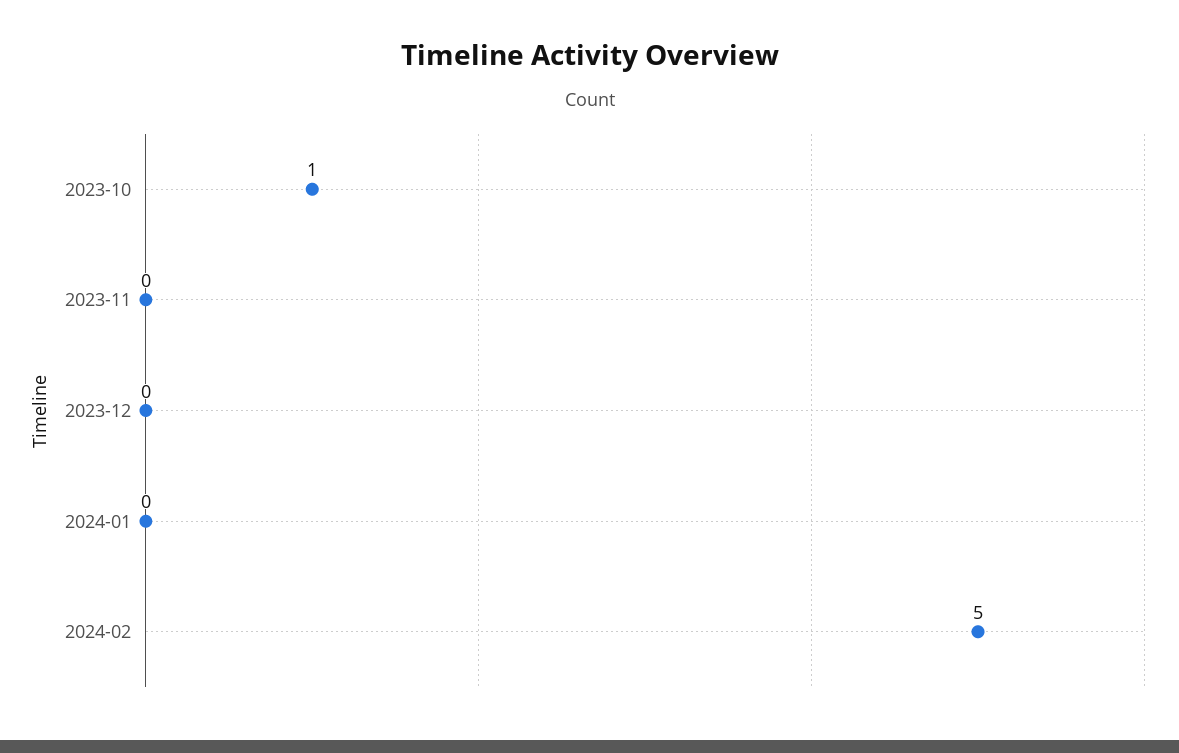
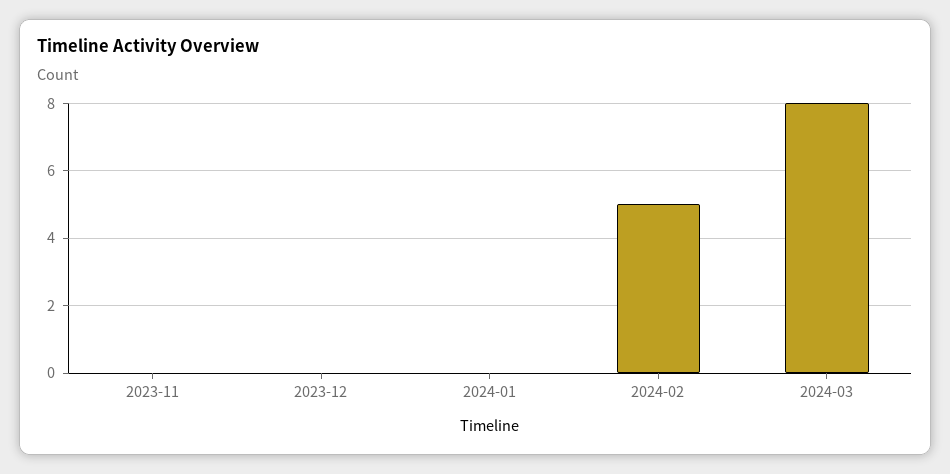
2023-10: 1 -> none
2024-03: none -> 8

